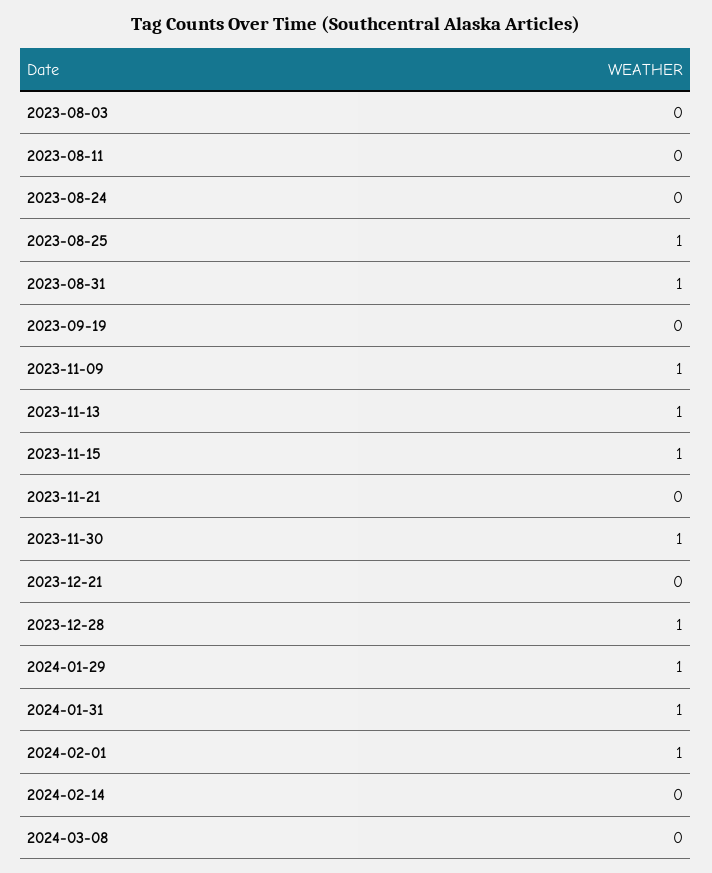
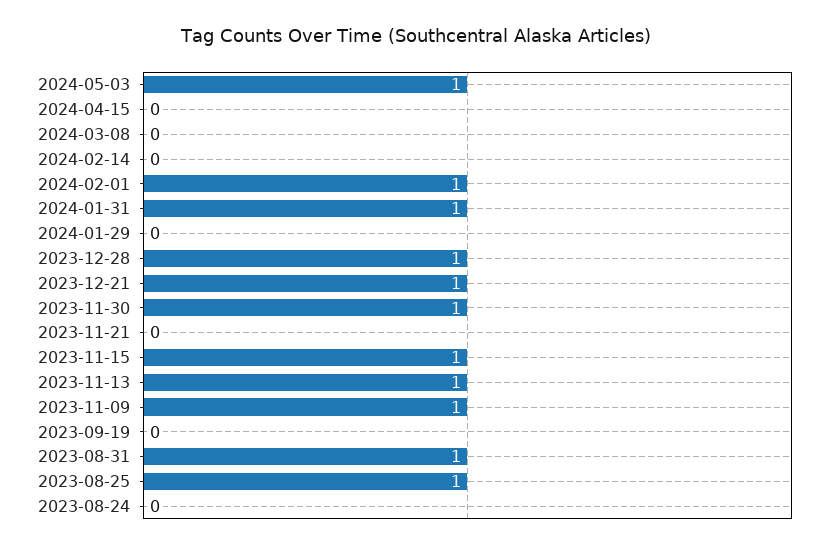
2023-08-03: 0 -> none
2023-08-11: 0 -> none
2023-12-21: 0 -> 1
2024-01-29: 1 -> 0
2024-05-03: none -> 1
2024-04-15: none -> 0

